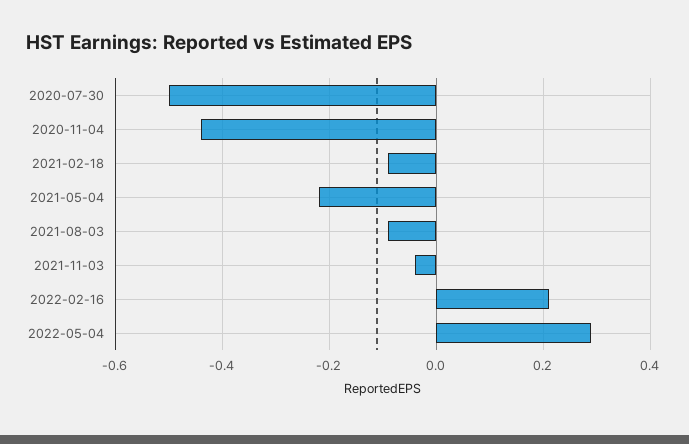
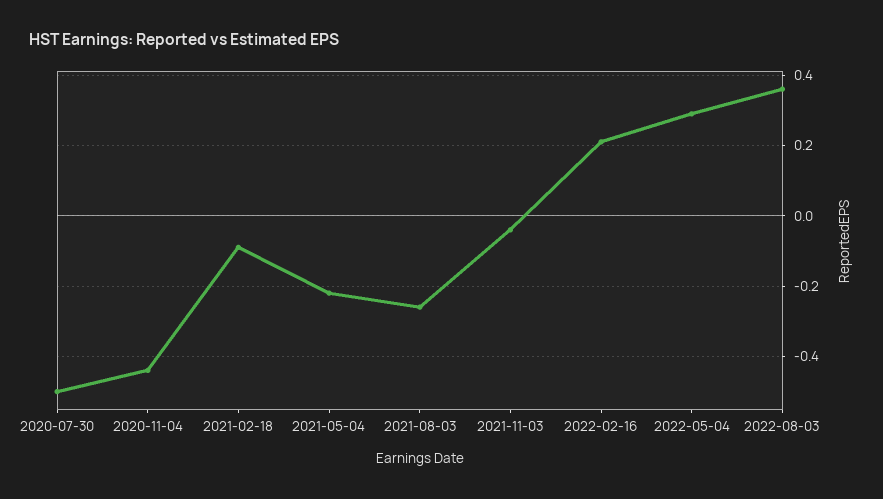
2021-08-03: -0.1 -> -0.25
2022-08-03: none -> 0.35

